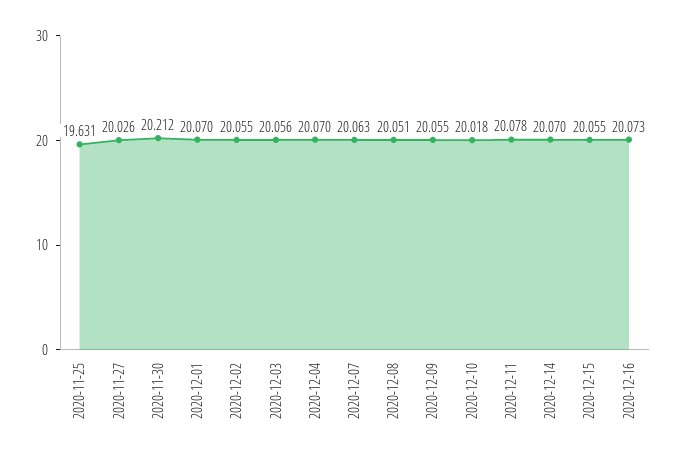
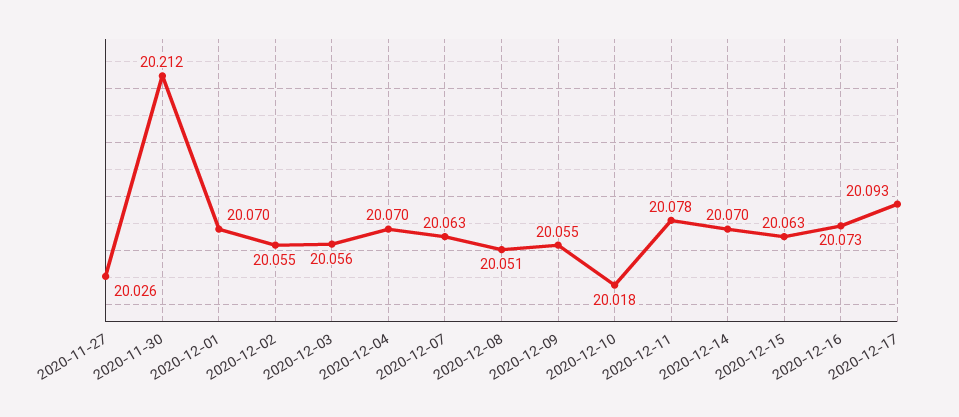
2020-11-25: 19.631 -> none
2020-12-15: 20.055 -> 20.063
2020-12-17: none -> 20.093

